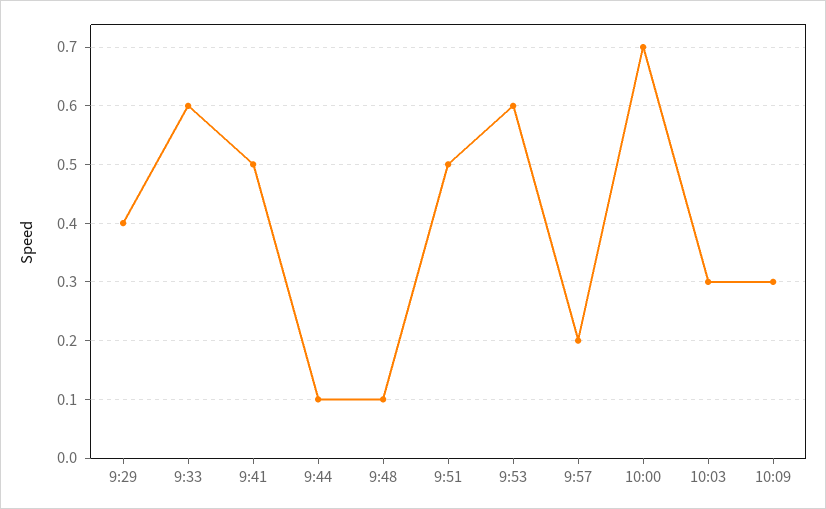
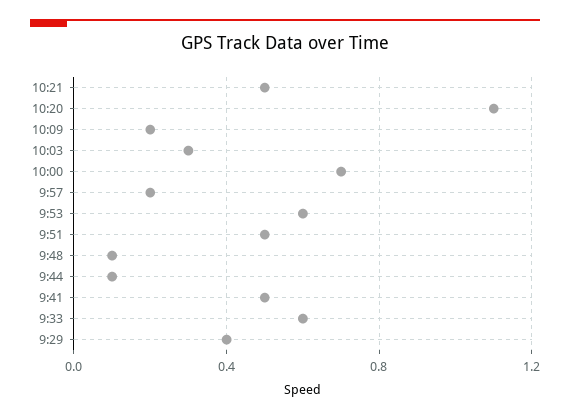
10:09: 0.3 -> 0.2
10:21: none -> 0.5
10:20: none -> 1.1

